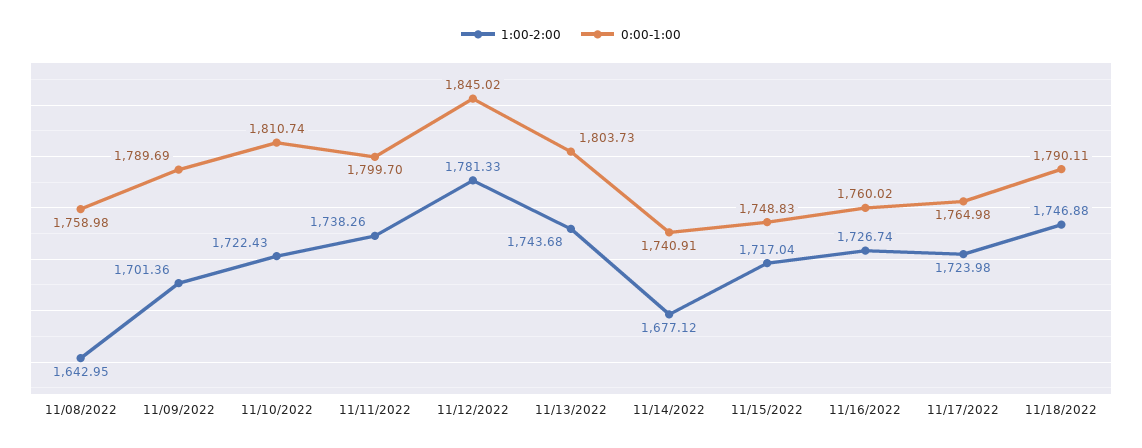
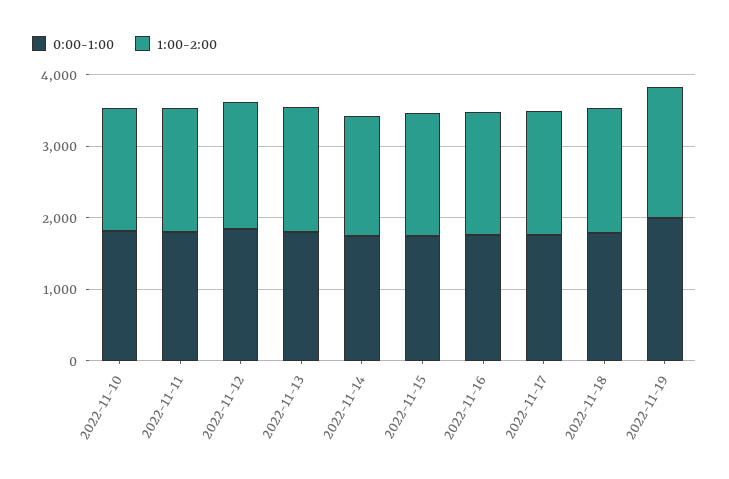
1:00-2:00, 11/08/2022: 1642.95 -> none
0:00-1:00, 11/08/2022: 1758.98 -> none
1:00-2:00, 11/09/2022: 1701.36 -> none
0:00-1:00, 11/09/2022: 1789.69 -> none
0:00-1:00, 2022-11-19: none -> 2000
1:00-2:00, 2022-11-19: none -> 1800

